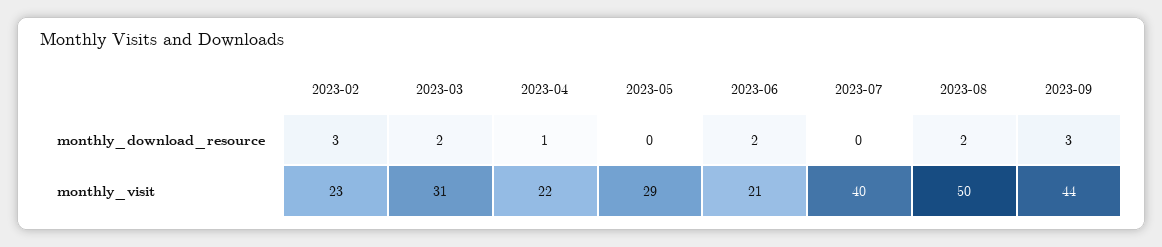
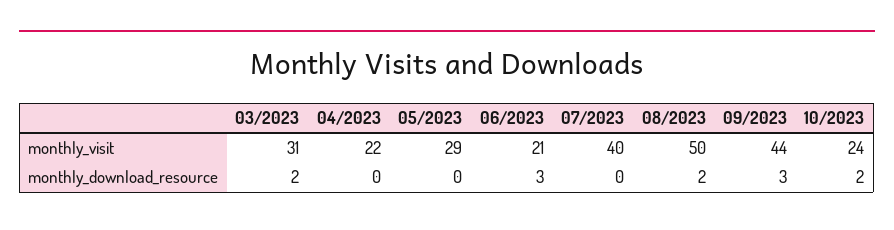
2023-02, monthly_download_resource: 3 -> none
2023-04, monthly_download_resource: 1 -> 0
2023-06, monthly_download_resource: 2 -> 3
2023-02, monthly_visit: 23 -> none
10/2023, monthly_visit: none -> 24
10/2023, monthly_download_resource: none -> 2

